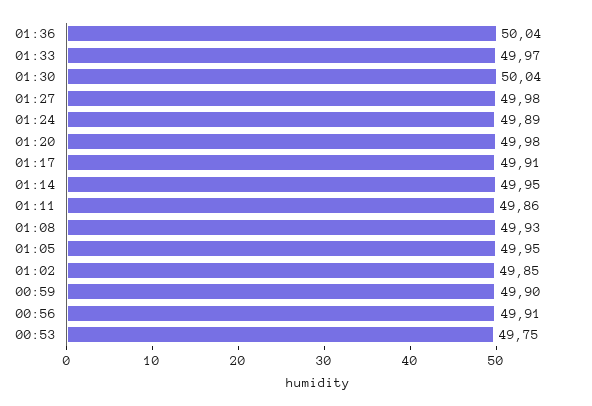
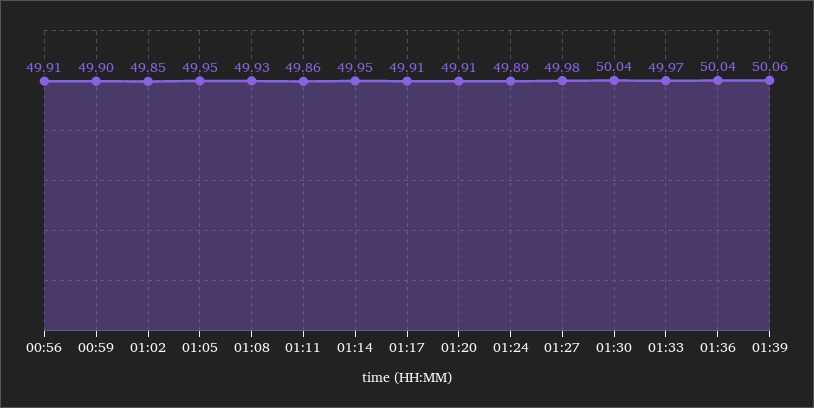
01:20: 49.98 -> 49.91
00:53: 49.75 -> none
01:39: none -> 50.06

